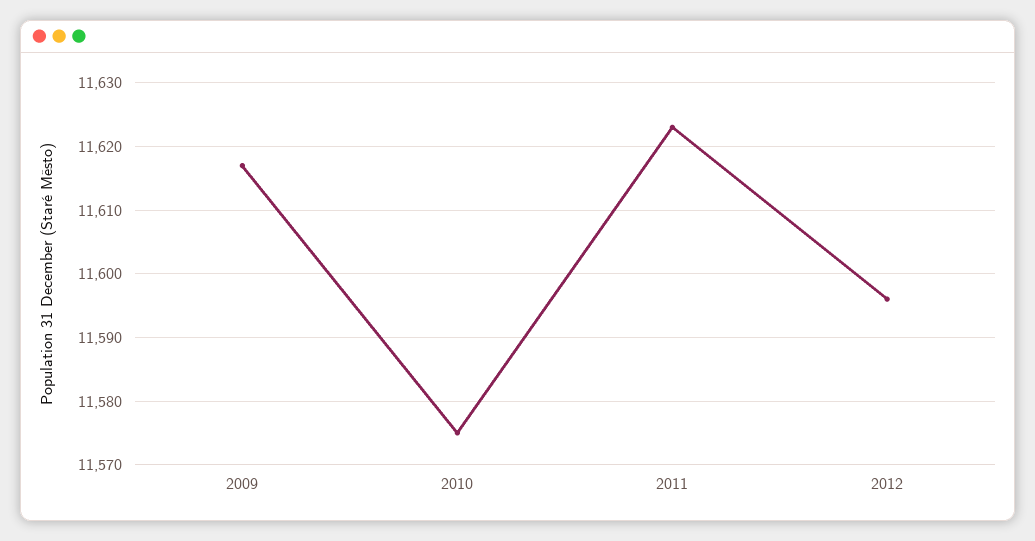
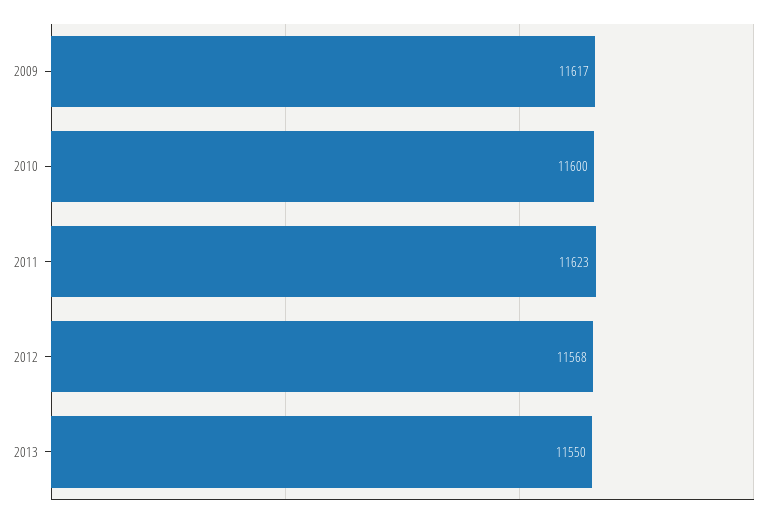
2010: 11575 -> 11600
2012: 11596 -> 11568
2013: none -> 11550

